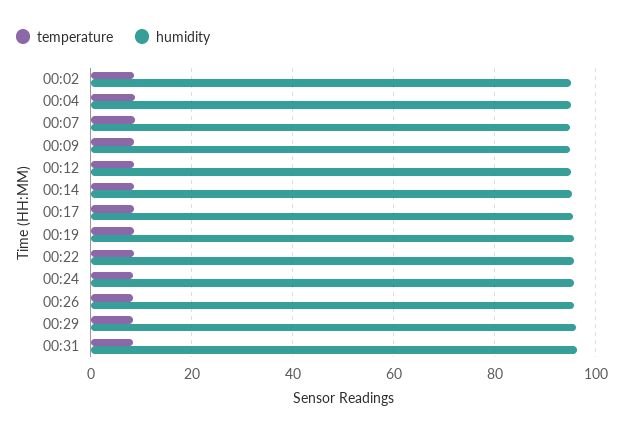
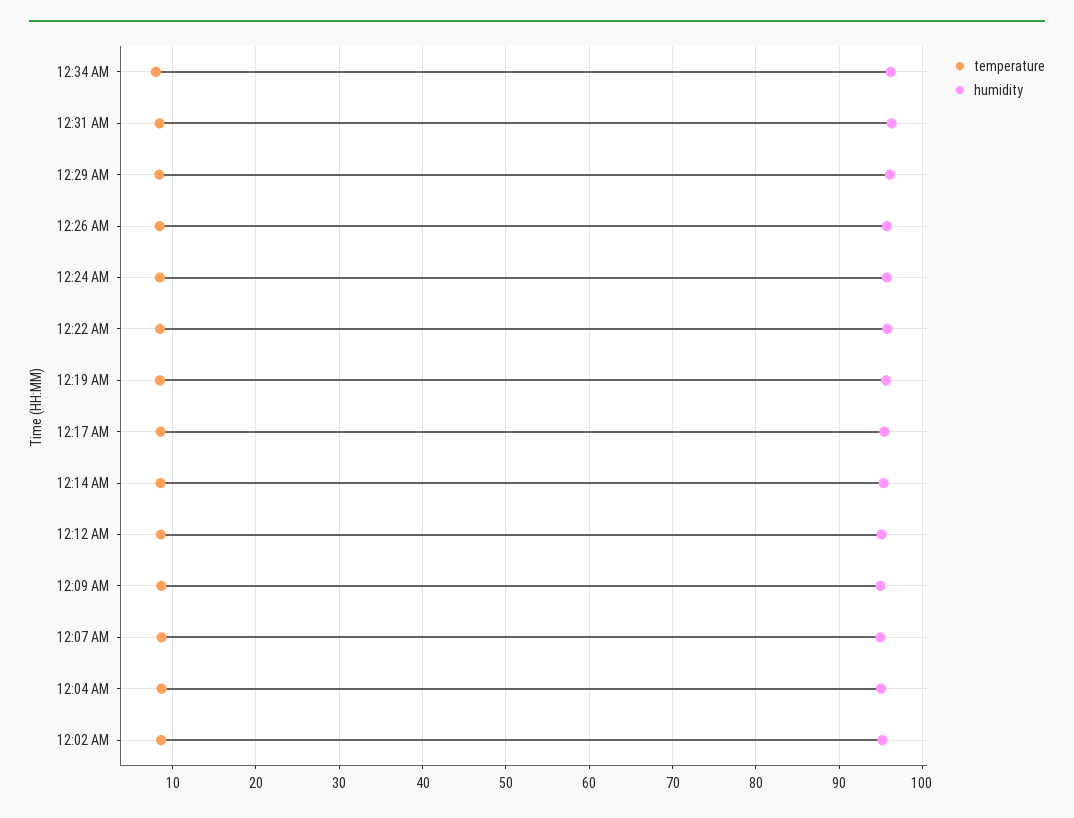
temperature, 12:34 AM: none -> 8
humidity, 12:34 AM: none -> 96

